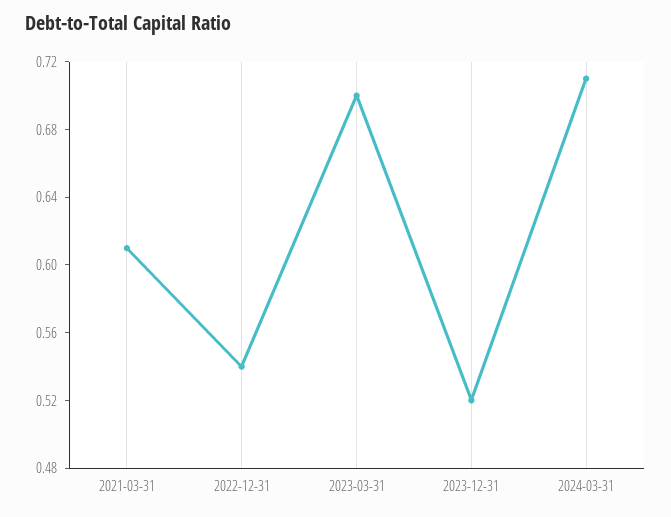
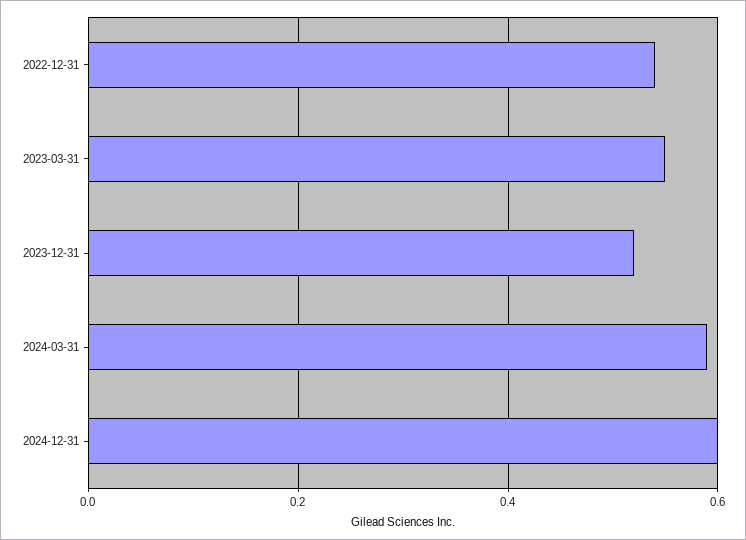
2021-03-31: 0.61 -> none
2023-03-31: 0.7 -> 0.55
2024-03-31: 0.71 -> 0.6
2024-12-31: none -> 0.6

